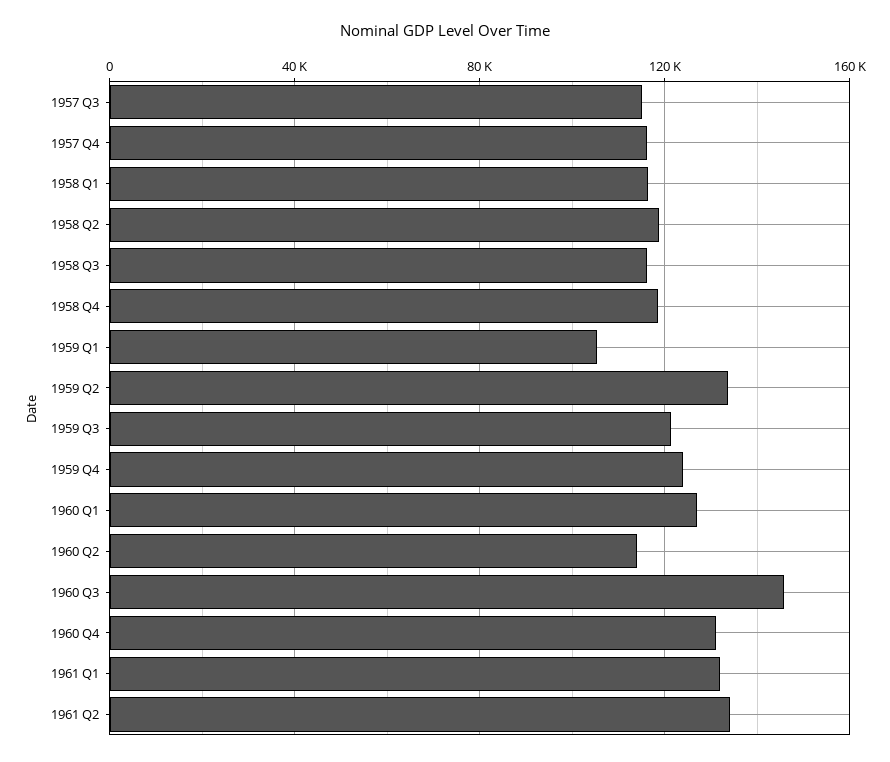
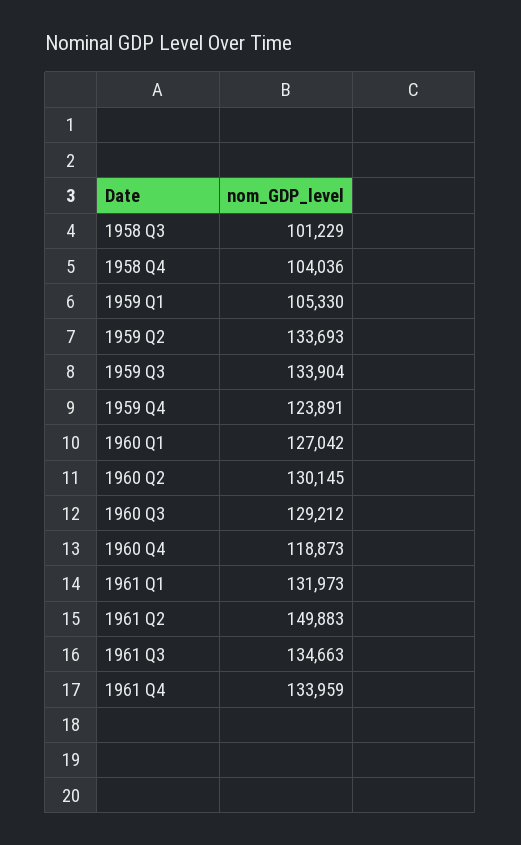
1957 Q3: 115000 -> none
1957 Q4: 115000 -> none
1958 Q1: 115000 -> none
1958 Q2: 120000 -> none
1958 Q3: 115000 -> 101229
1958 Q4: 120000 -> 104036
1959 Q3: 120000 -> 133904
1960 Q2: 115000 -> 130145
1960 Q3: 145000 -> 129212
1960 Q4: 130000 -> 118873
1961 Q2: 135000 -> 149883
1961 Q3: none -> 134663
1961 Q4: none -> 133959

